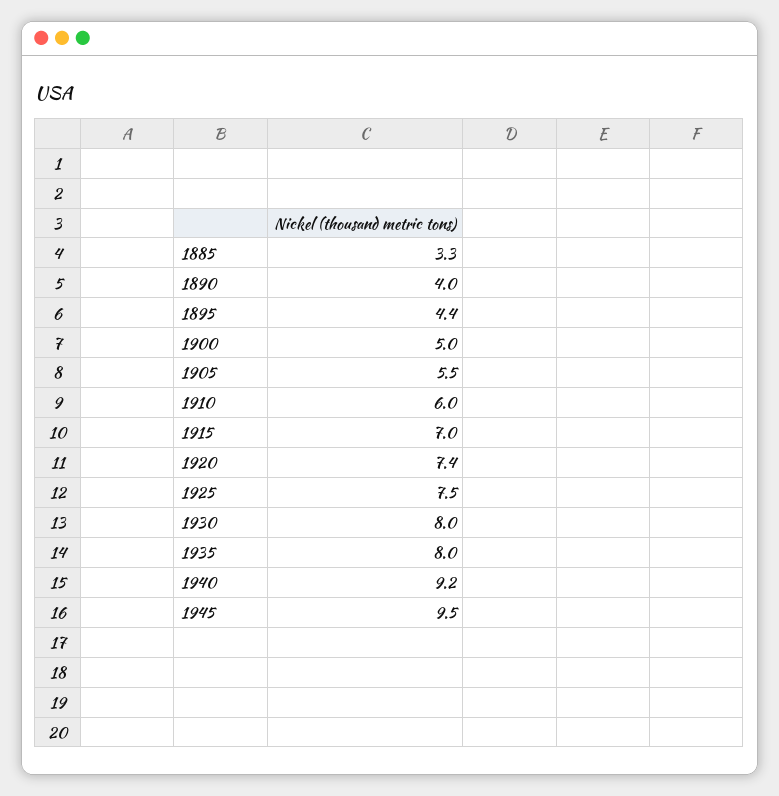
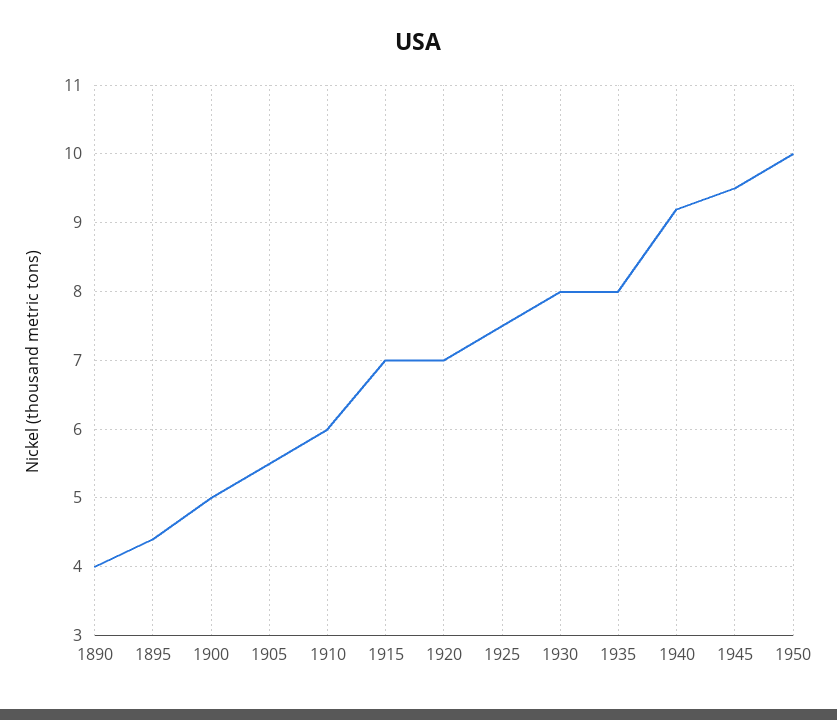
1885: 3.3 -> none
1920: 7.4 -> 7
1950: none -> 10

